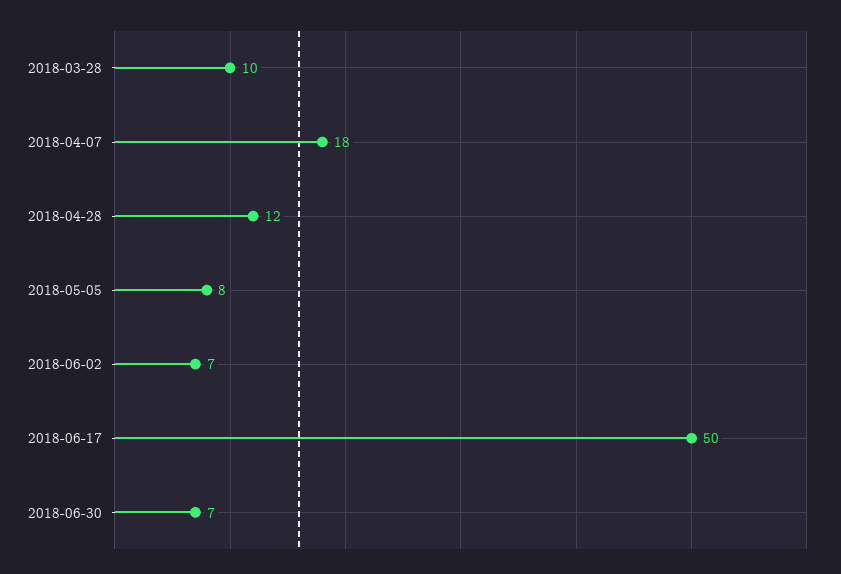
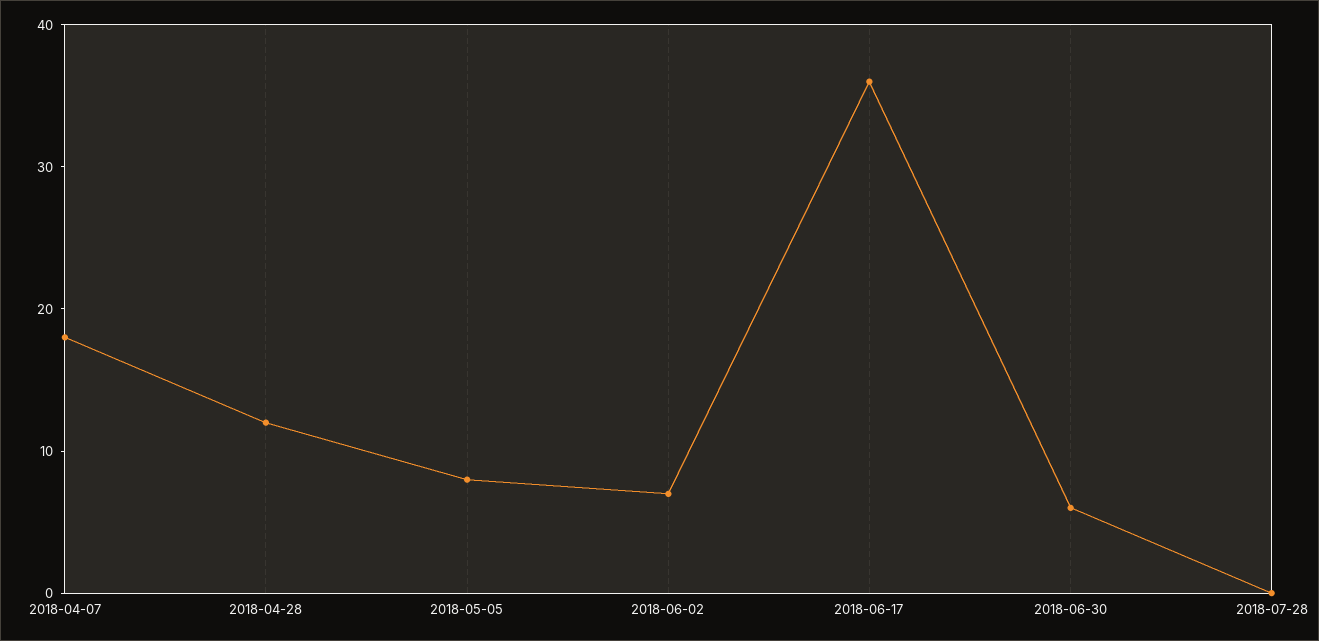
2018-03-28: 10 -> none
2018-06-17: 50 -> 36
2018-06-30: 7 -> 6
2018-07-28: none -> 0

